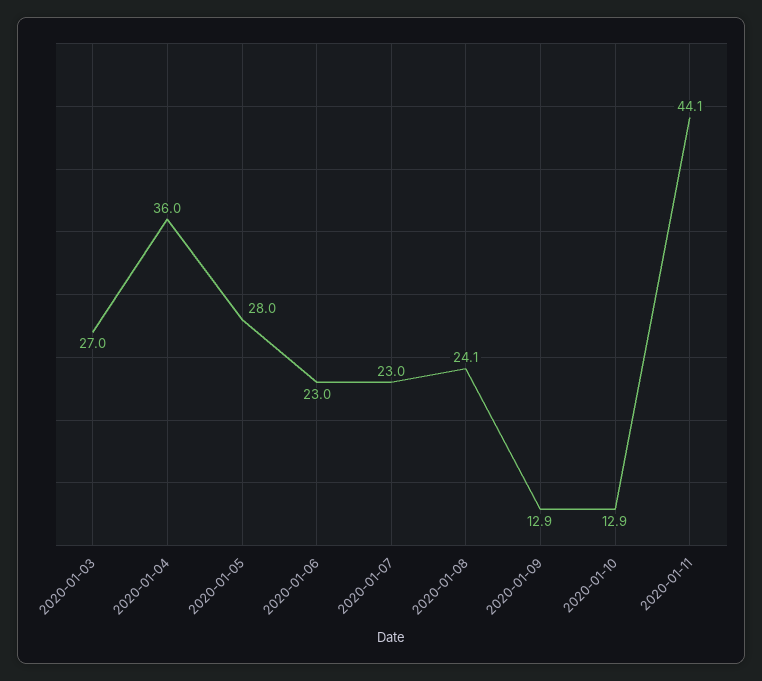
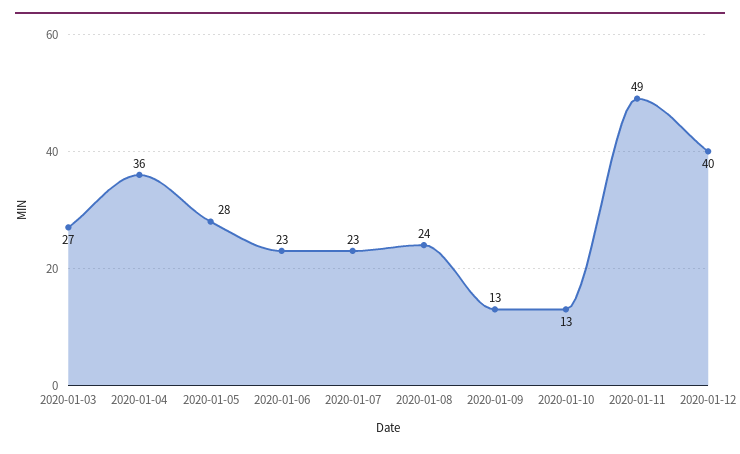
2020-01-11: 44.1 -> 49
2020-01-12: none -> 40

